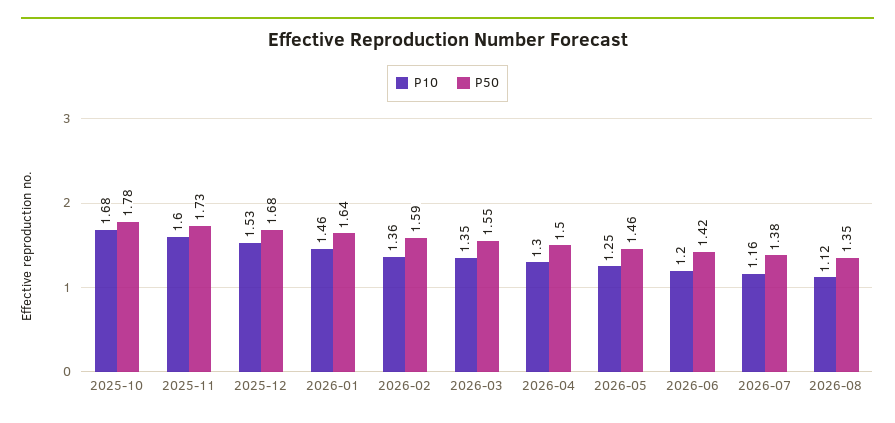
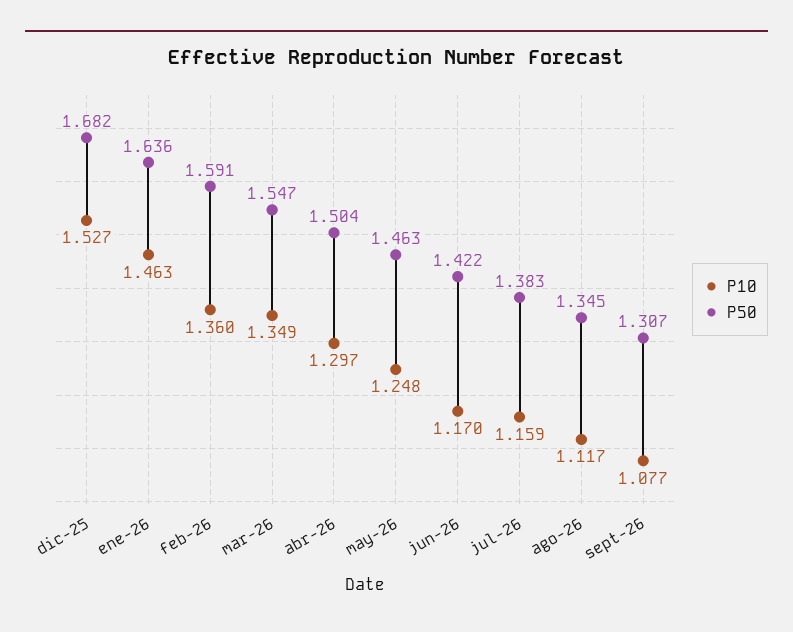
P10, 2025-10: 1.68 -> none
P50, 2025-10: 1.78 -> none
P10, 2025-11: 1.6 -> none
P50, 2025-11: 1.73 -> none
P10, 2026-06: 1.2 -> 1.17
P10, sept-26: none -> 1.077
P50, sept-26: none -> 1.307

